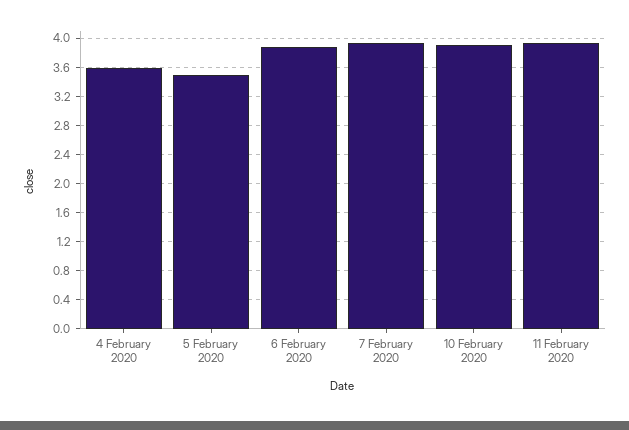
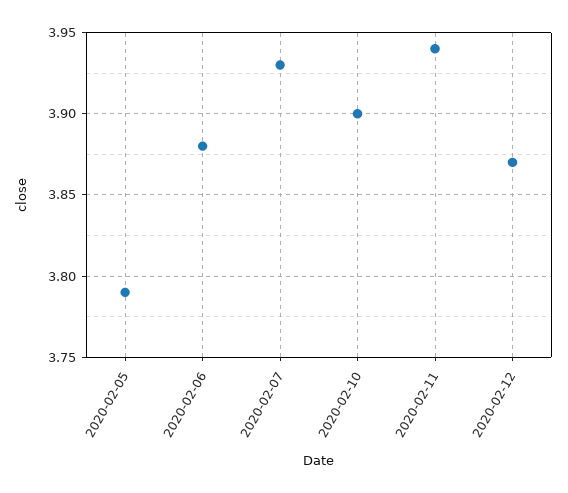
4 February 2020: 3.6 -> none
5 February 2020: 3.5 -> 3.79
2020-02-12: none -> 3.87

